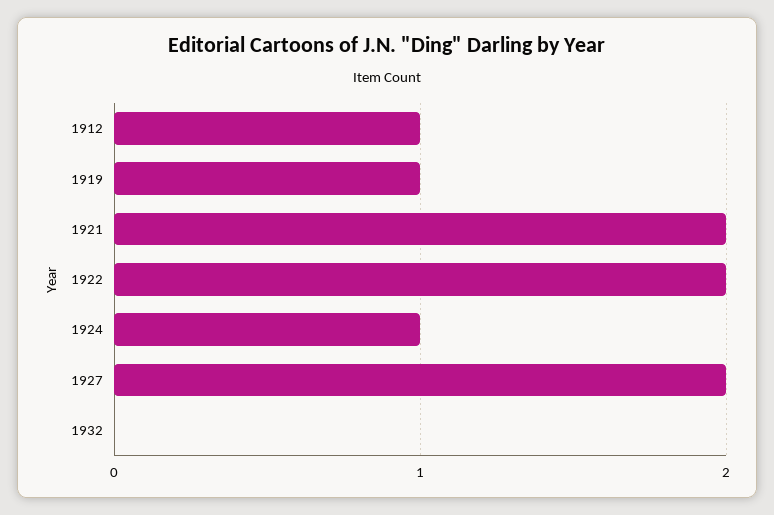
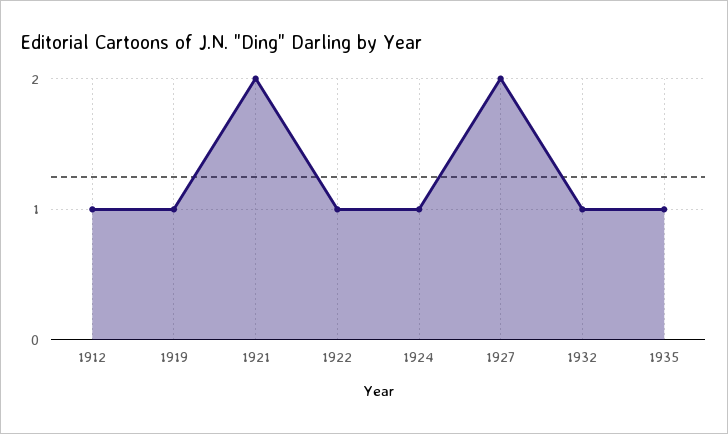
1922: 2 -> 1
1932: 0 -> 1
1935: none -> 1

